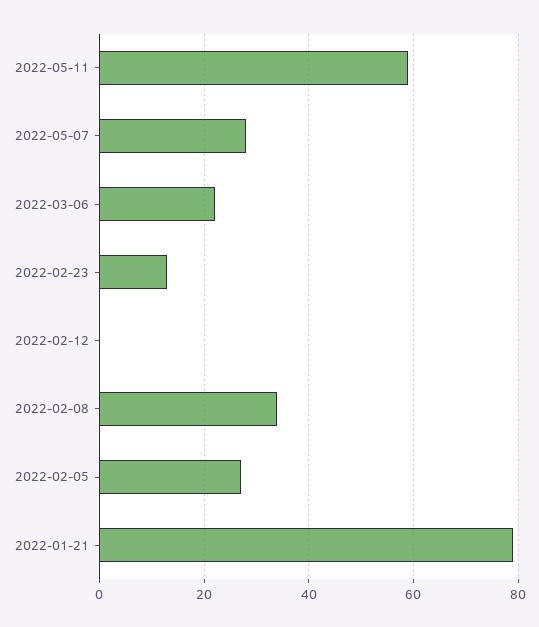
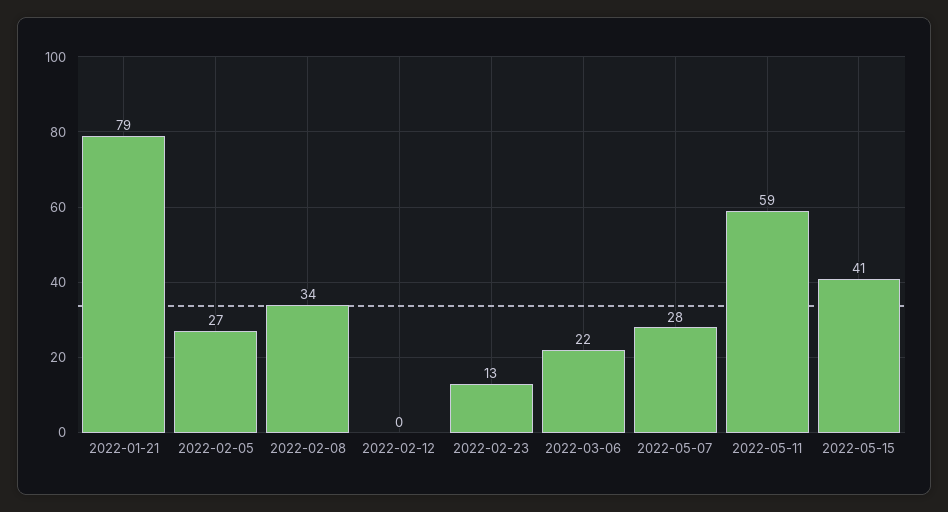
2022-05-15: none -> 41

